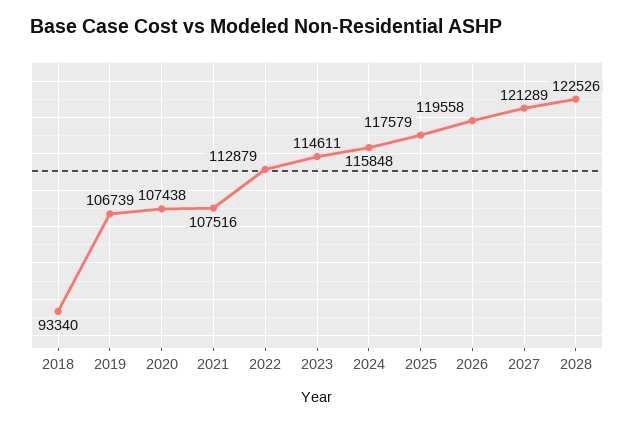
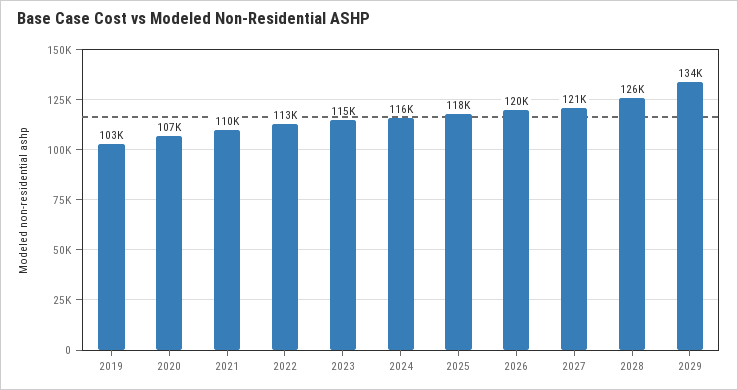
2018: 93340 -> none
2019: 106739 -> 103000
2021: 107516 -> 110000
2028: 122526 -> 126000
2029: none -> 134000

